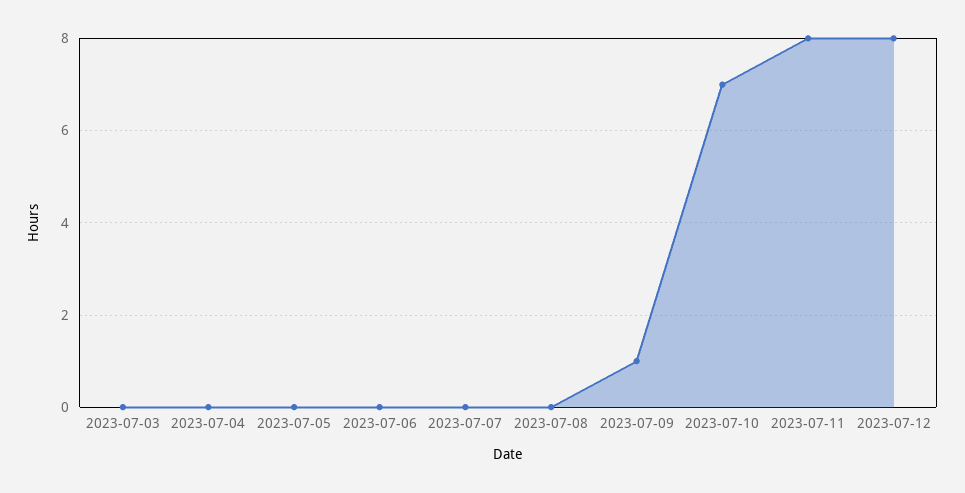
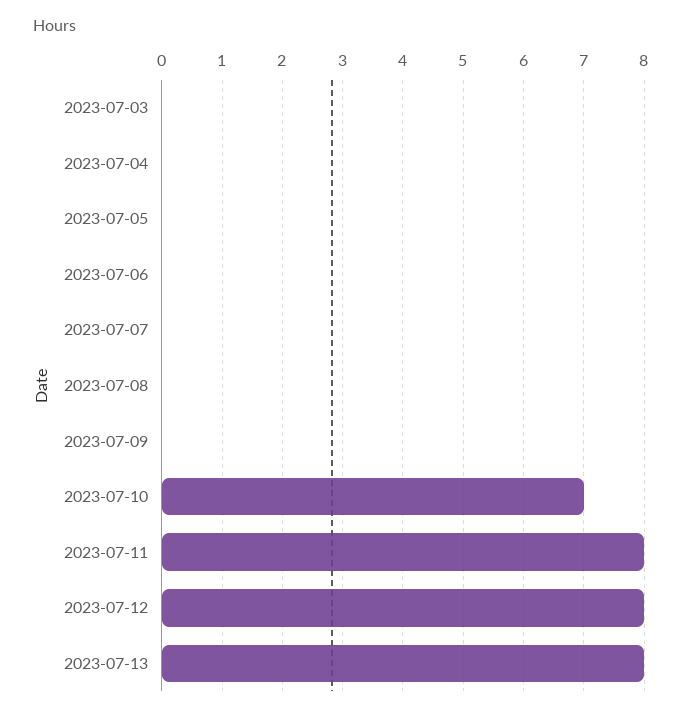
2023-07-09: 1 -> 0
2023-07-13: none -> 8

